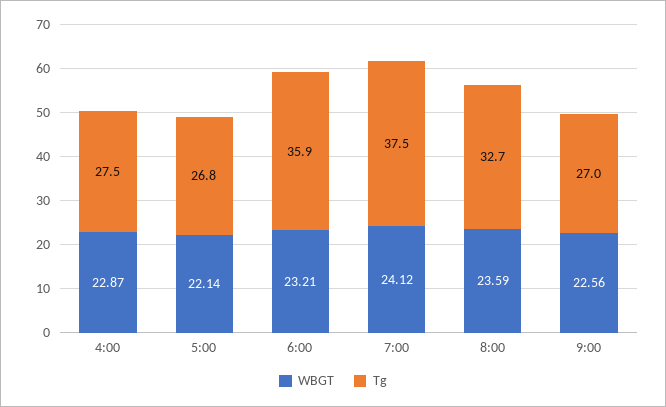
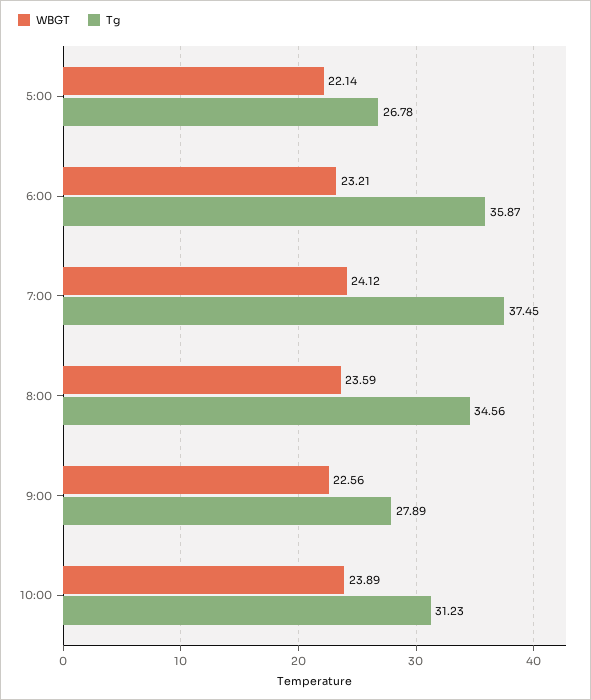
WBGT, 4:00: 22.87 -> none
Tg, 4:00: 27.5 -> none
Tg, 8:00: 32.7 -> 34.56
Tg, 9:00: 27 -> 27.89
WBGT, 10:00: none -> 23.89
Tg, 10:00: none -> 31.23

